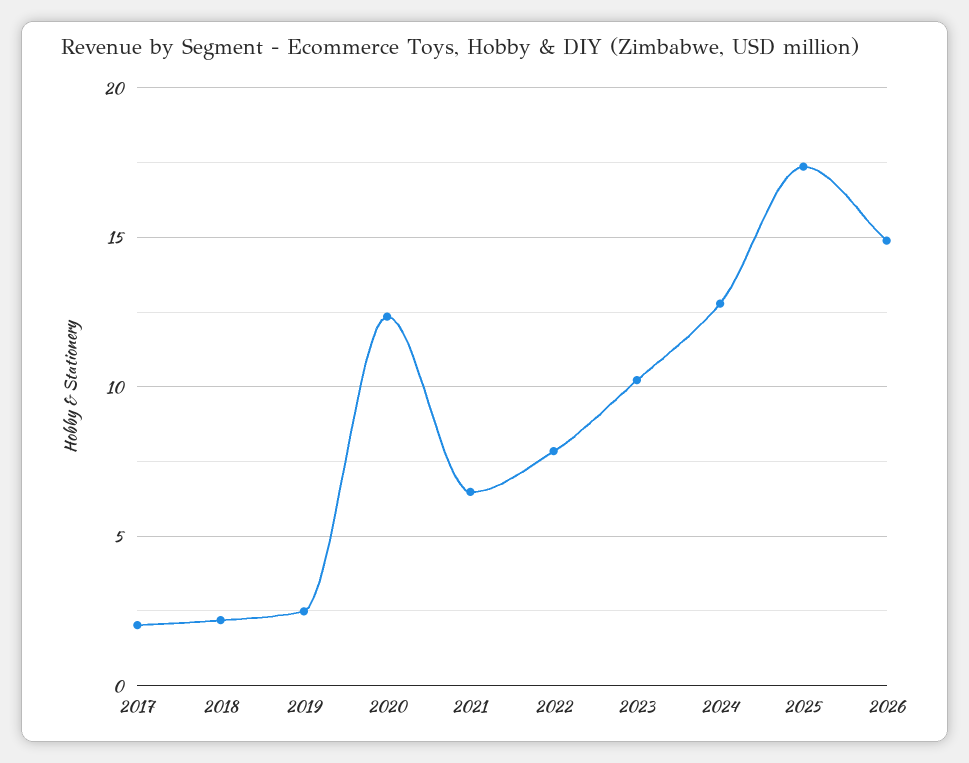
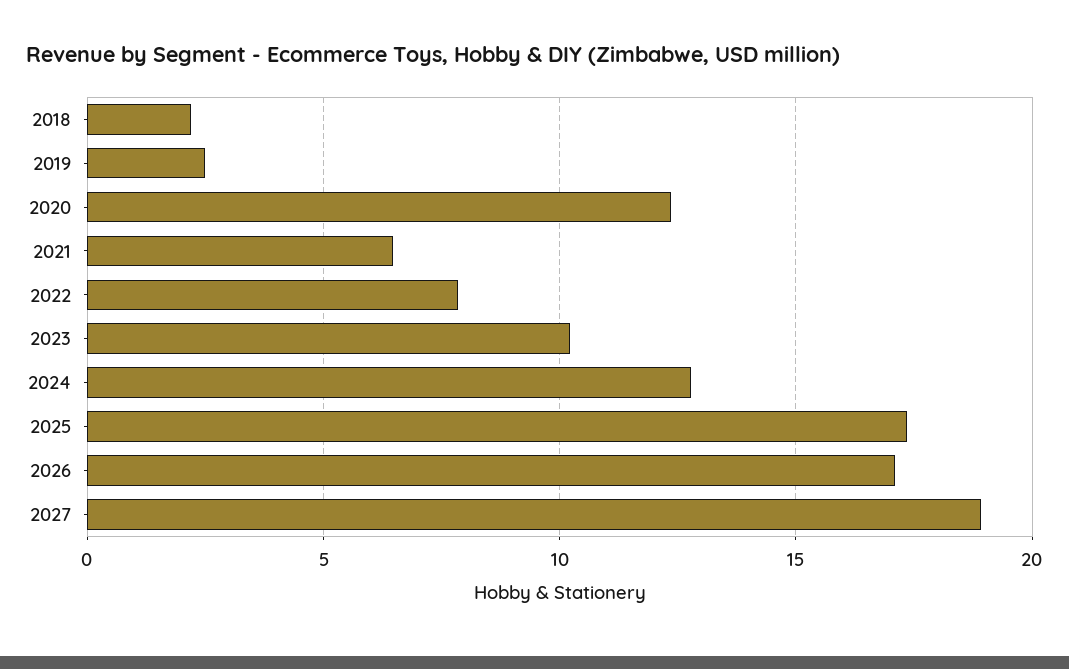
2017: 2 -> none
2026: 15 -> 17
2027: none -> 19

